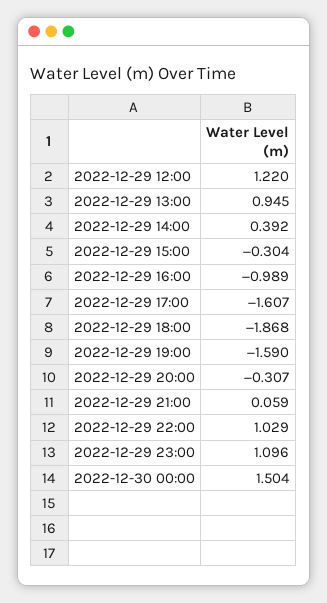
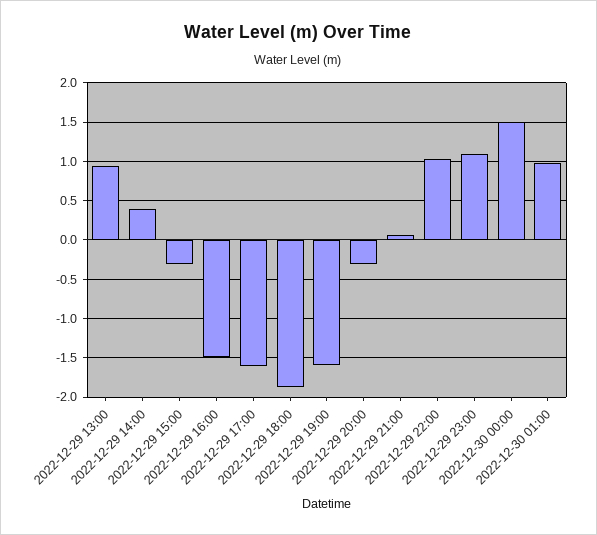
2022-12-29 12:00: 1.22 -> none
2022-12-29 16:00: -0.989 -> -1.5
2022-12-30 01:00: none -> 1

